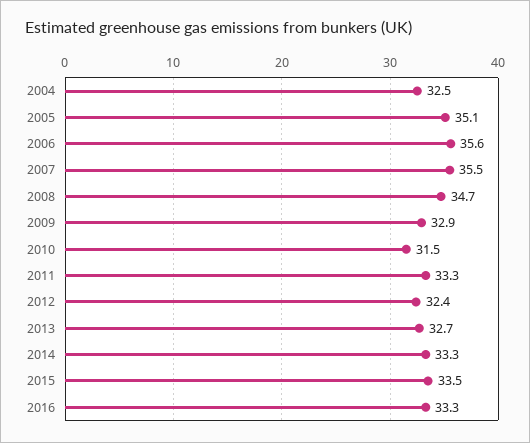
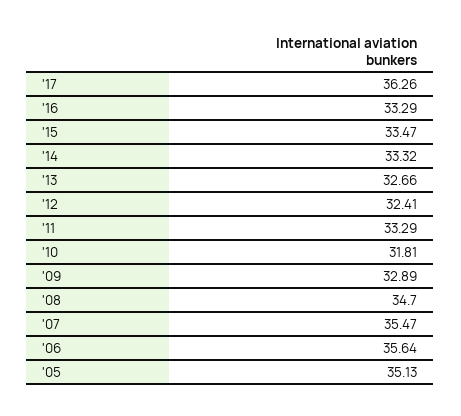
2004: 32.5 -> none
2010: 31.5 -> 31.81
'17: none -> 36.26

